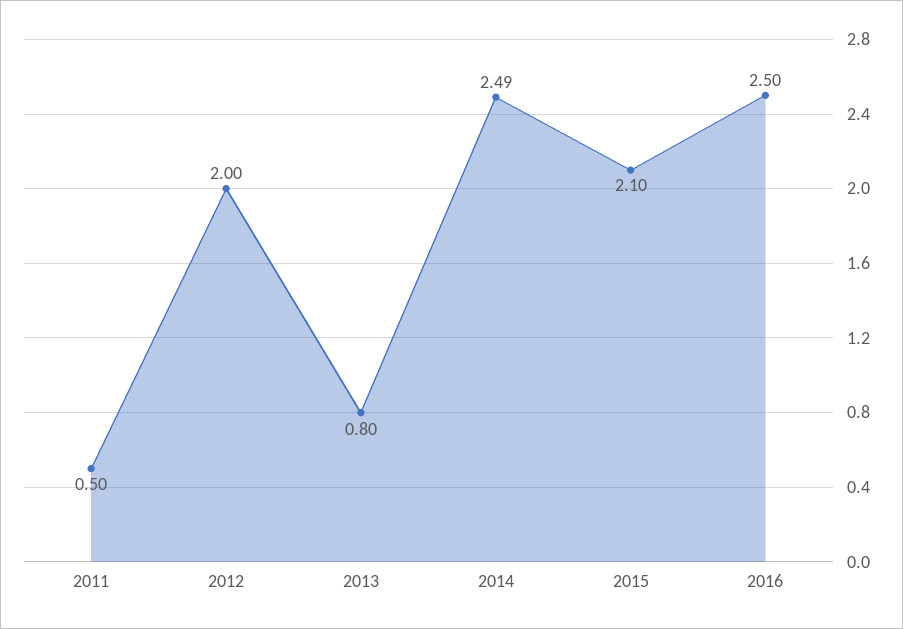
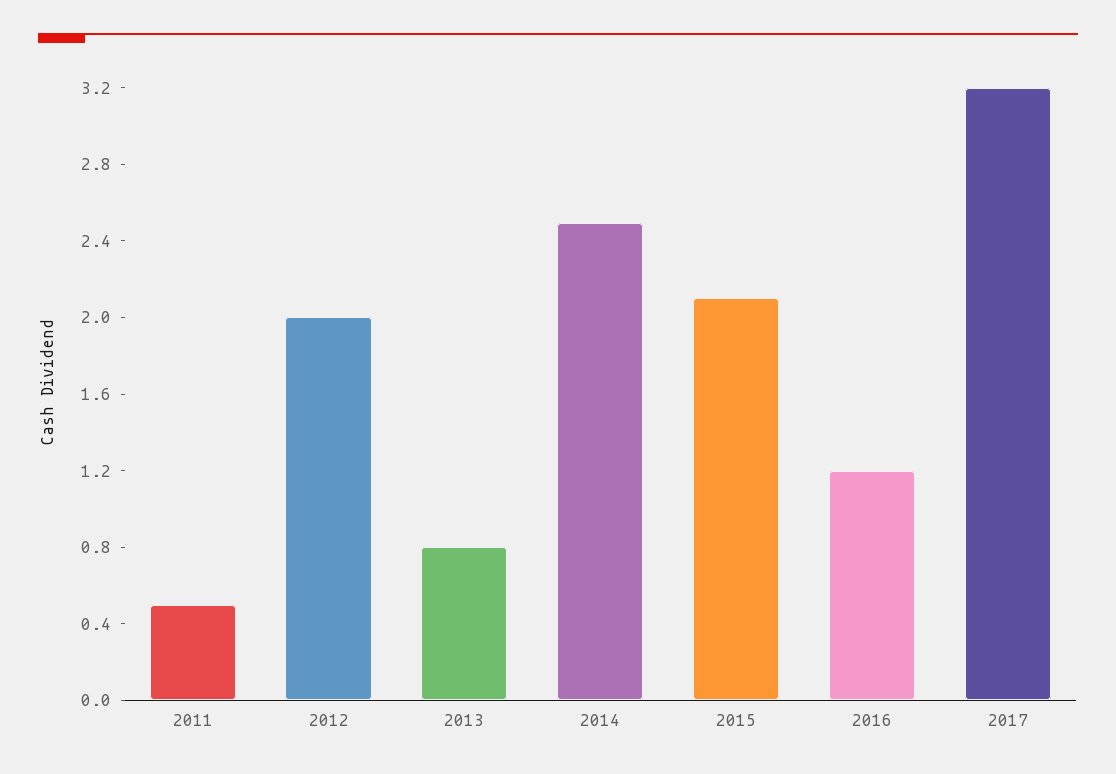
2016: 2.5 -> 1.2
2017: none -> 3.2

